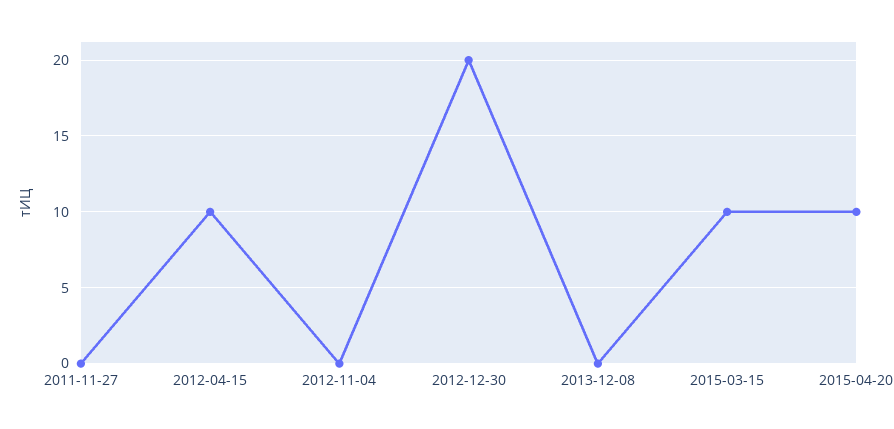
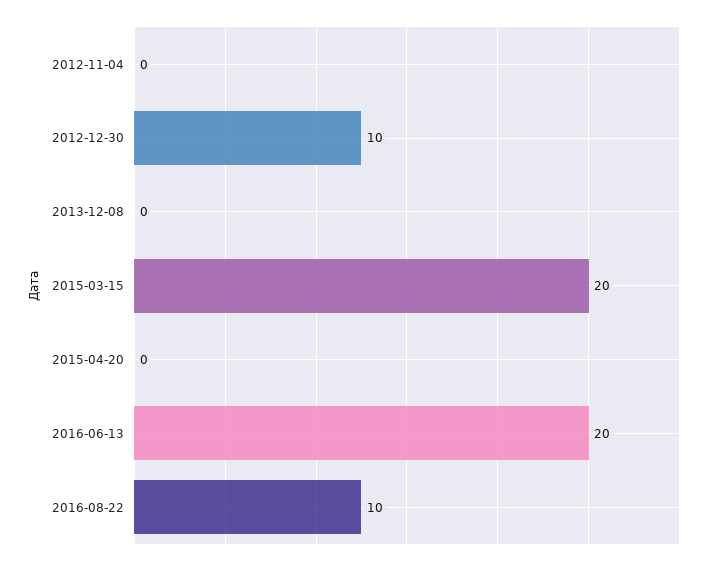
2011-11-27: 0 -> none
2012-04-15: 10 -> none
2012-12-30: 20 -> 10
2015-03-15: 10 -> 20
2015-04-20: 10 -> 0
2016-06-13: none -> 20
2016-08-22: none -> 10

